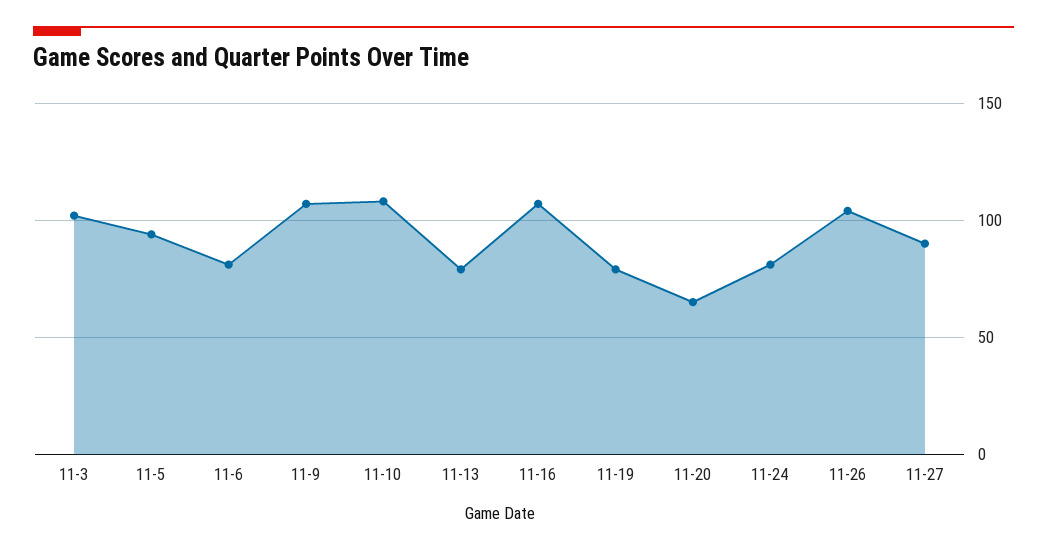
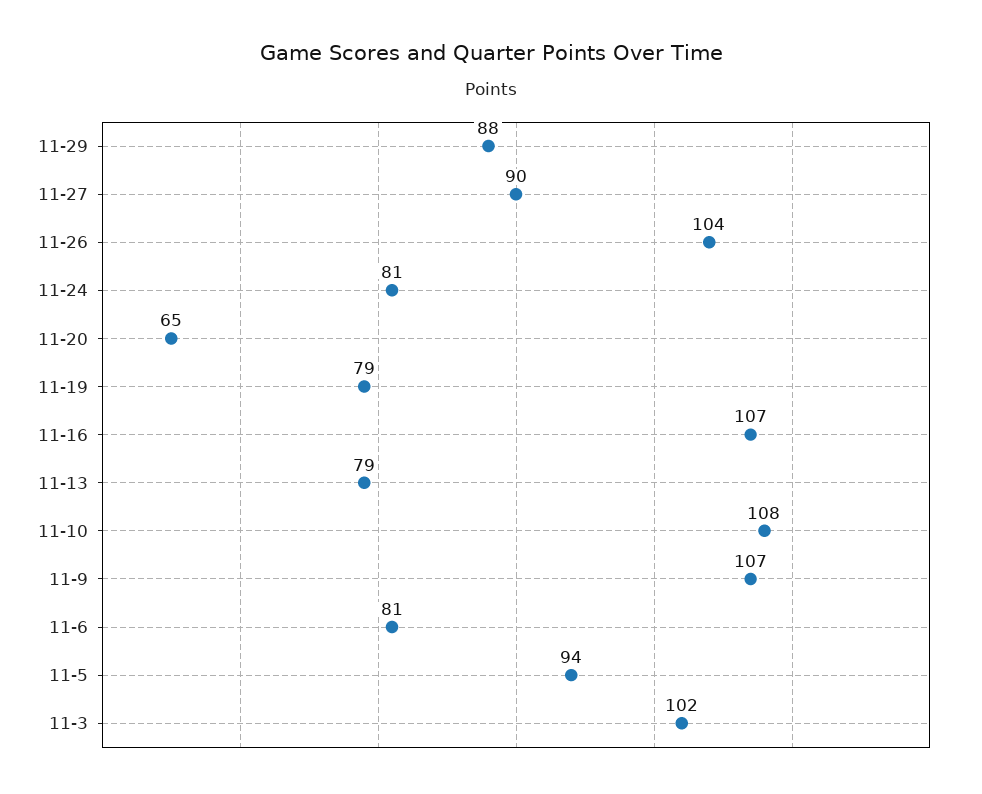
11-29: none -> 88

